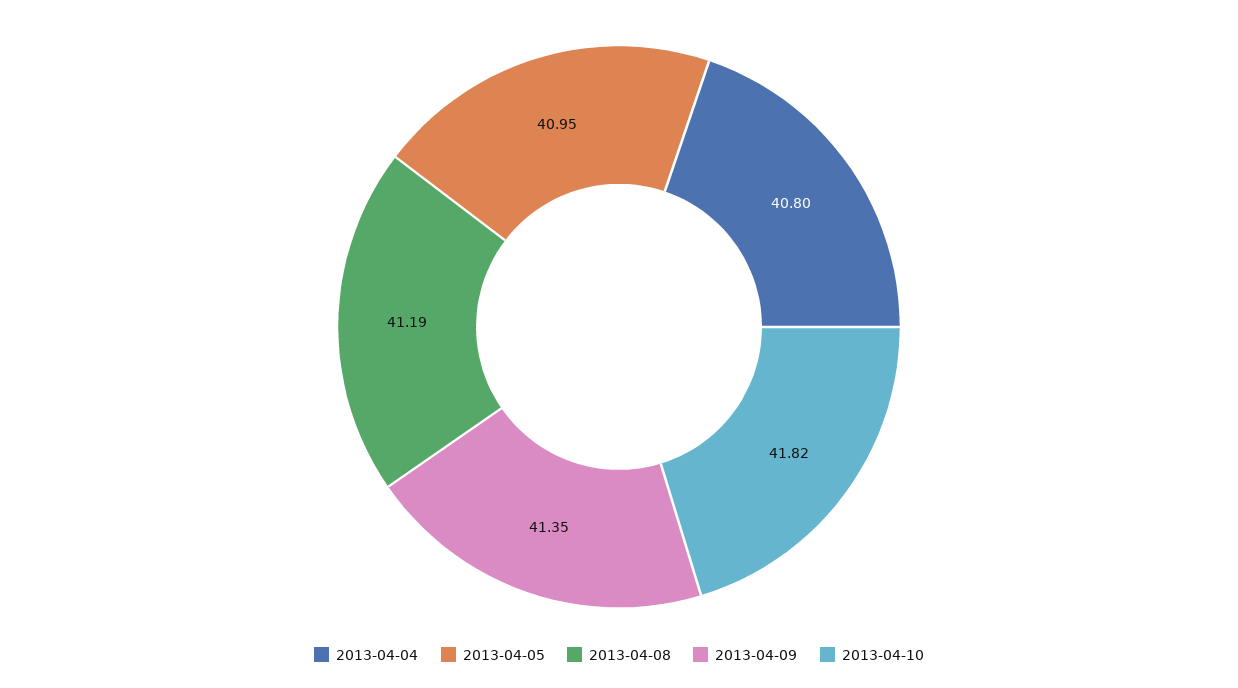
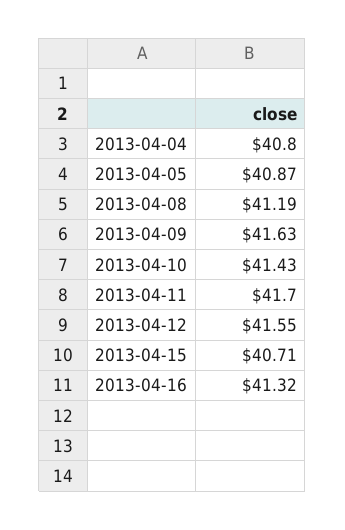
2013-04-05: 40.95 -> 40.87
2013-04-09: 41.35 -> 41.63
2013-04-10: 41.82 -> 41.43
2013-04-11: none -> 41.7
2013-04-12: none -> 41.55
2013-04-15: none -> 40.71
2013-04-16: none -> 41.32

